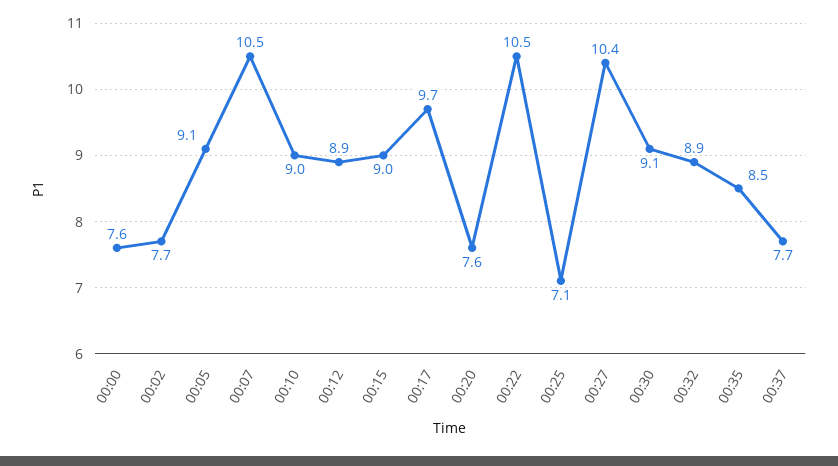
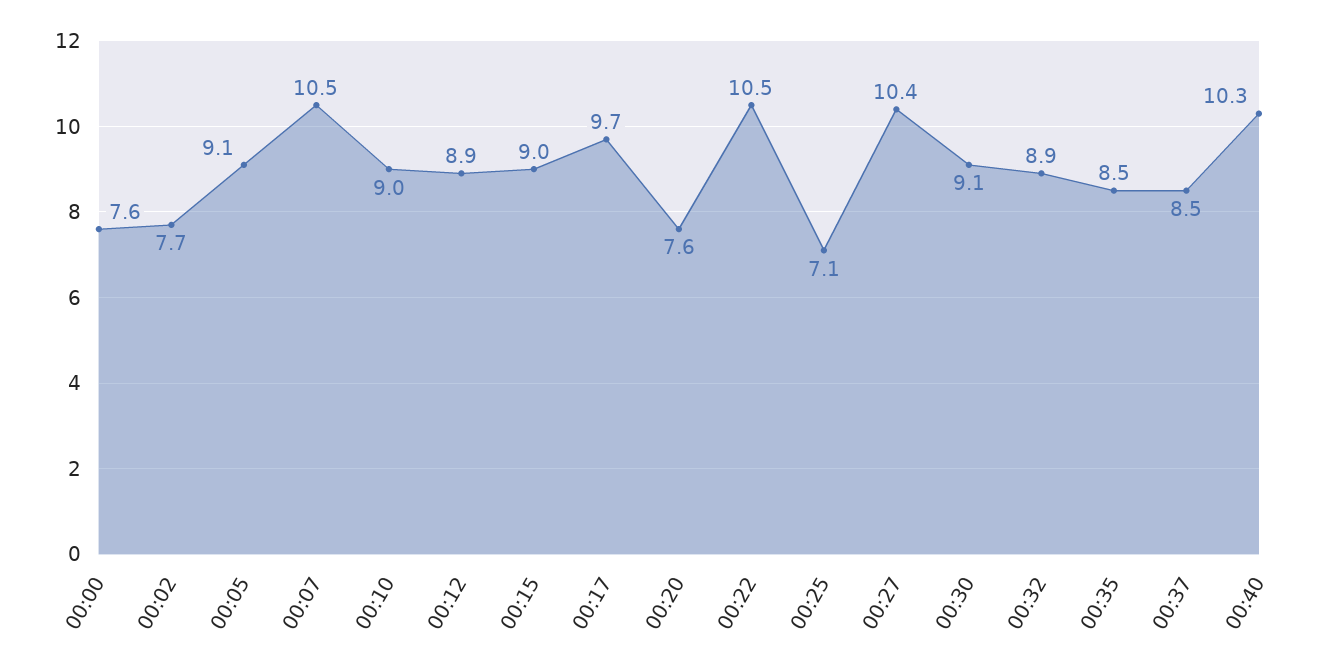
00:37: 7.7 -> 8.5
00:40: none -> 10.3

